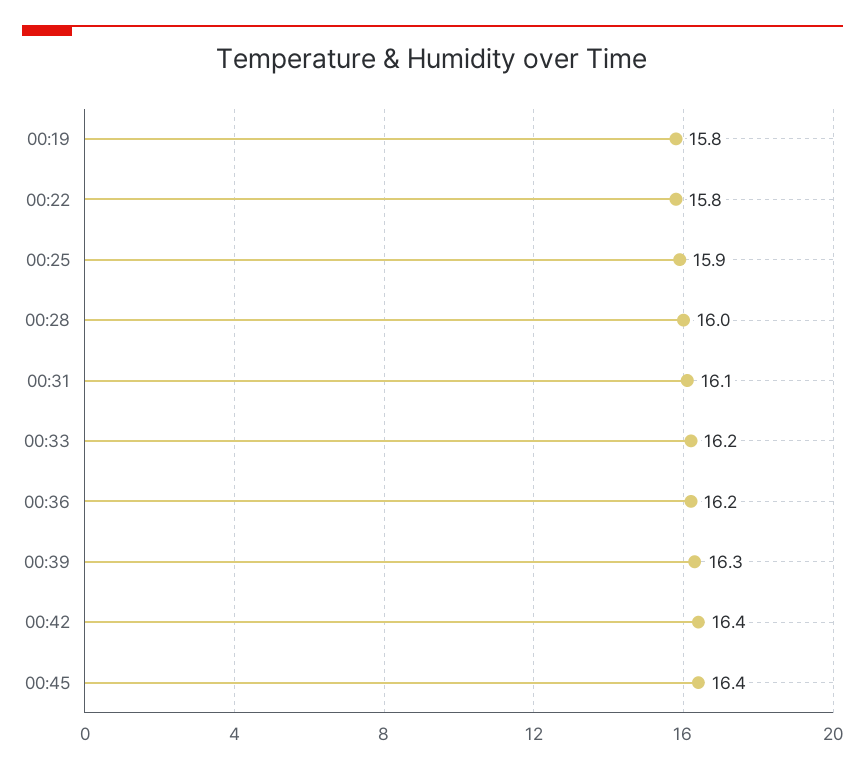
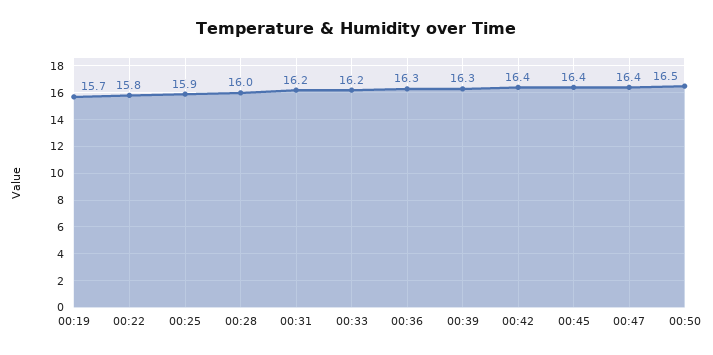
00:19: 15.8 -> 15.7
00:31: 16.1 -> 16.2
00:36: 16.2 -> 16.3
00:47: none -> 16.4
00:50: none -> 16.5

